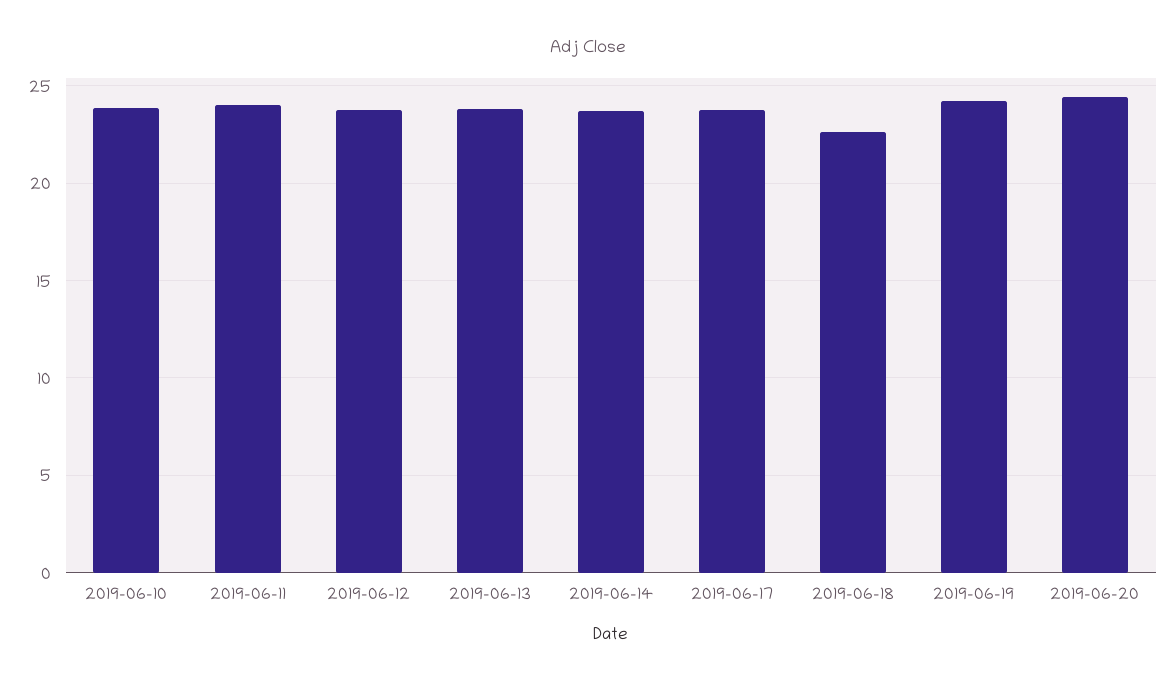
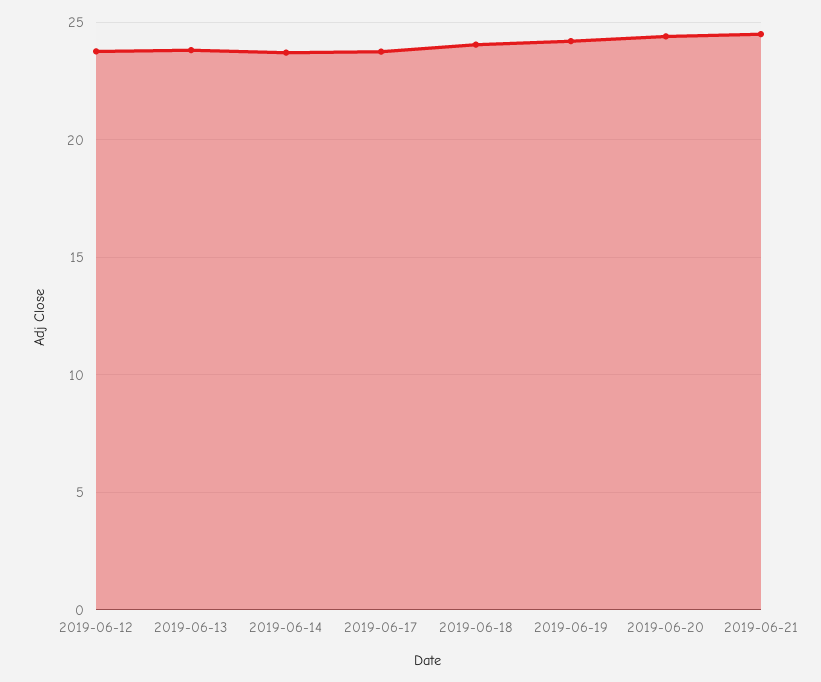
2019-06-10: 24 -> none
2019-06-11: 24 -> none
2019-06-18: 22.5 -> 24
2019-06-21: none -> 24.5

